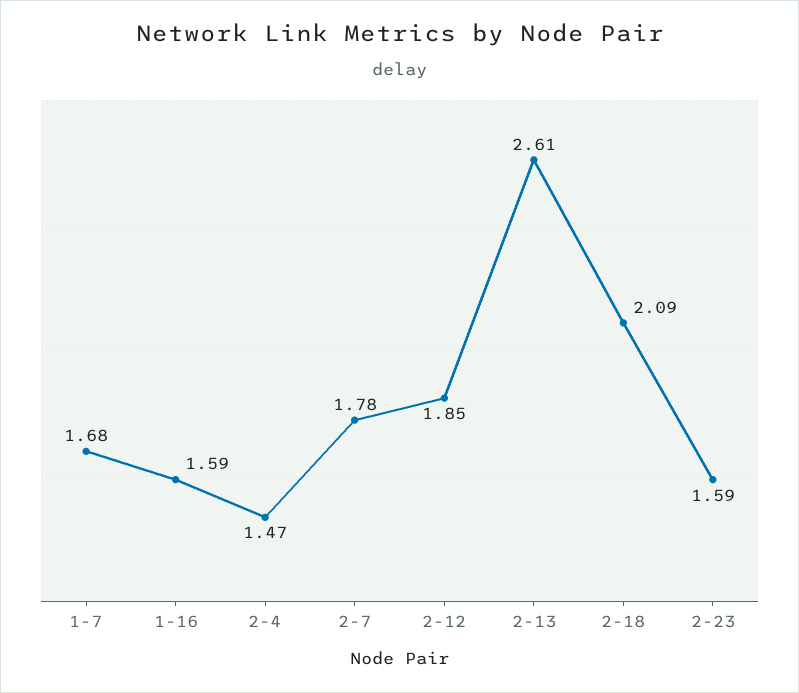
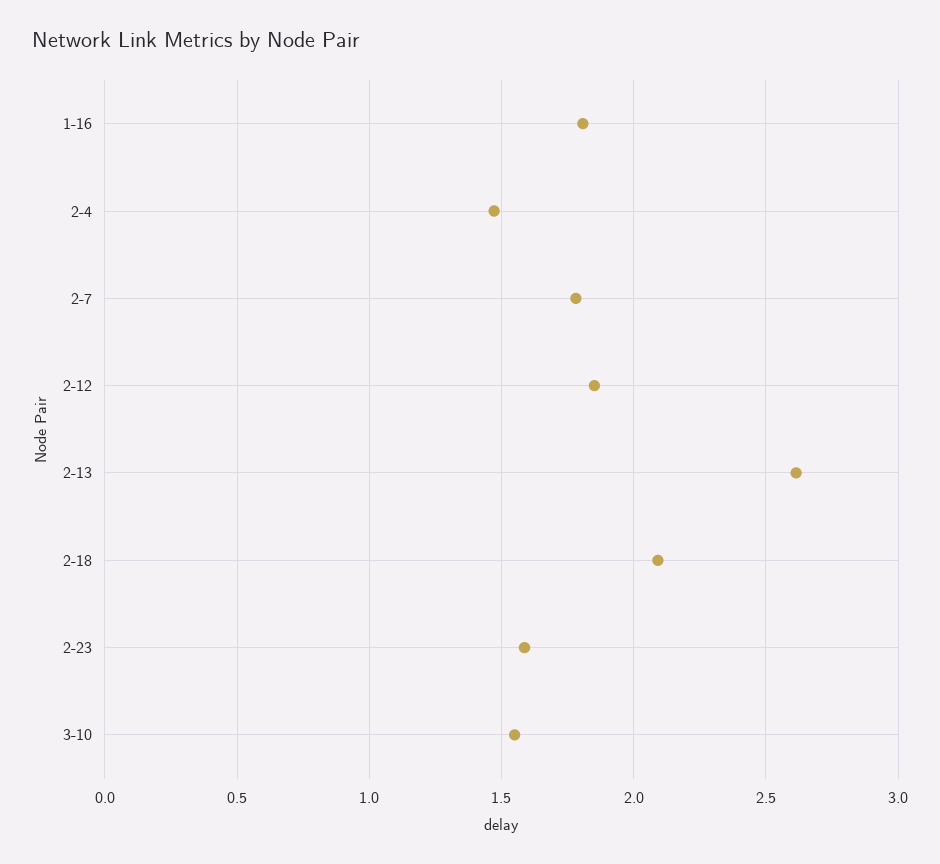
1-7: 1.68 -> none
1-16: 1.59 -> 1.8
3-10: none -> 1.55

